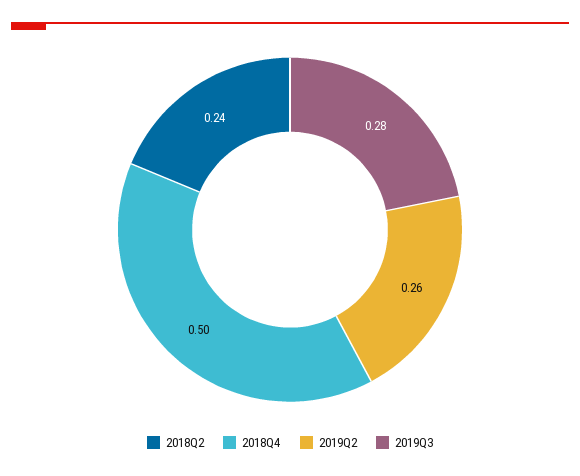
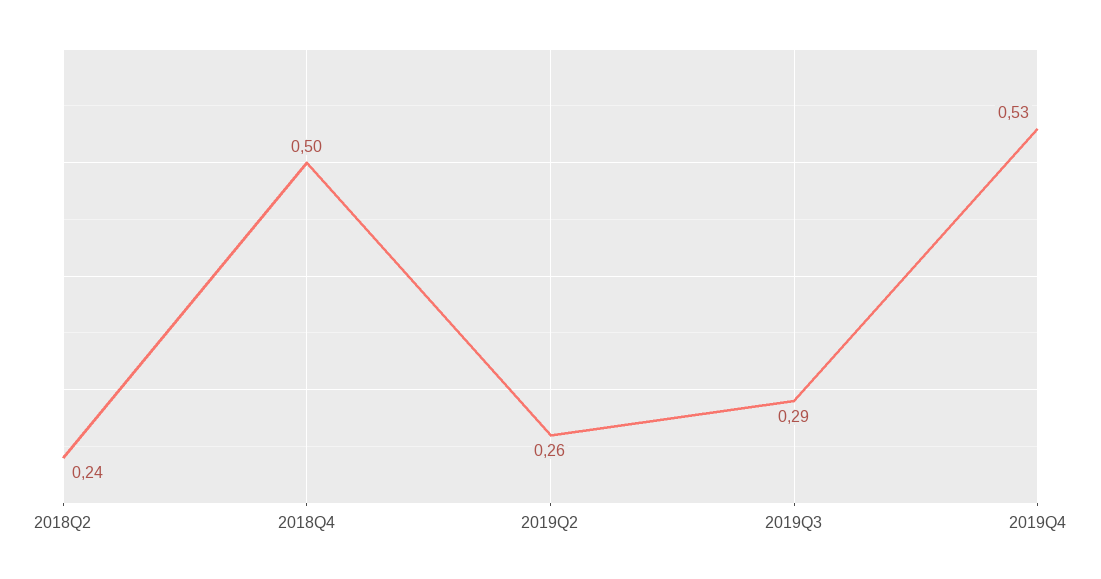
2019Q3: 0.28 -> 0.29
2019Q4: none -> 0.53

